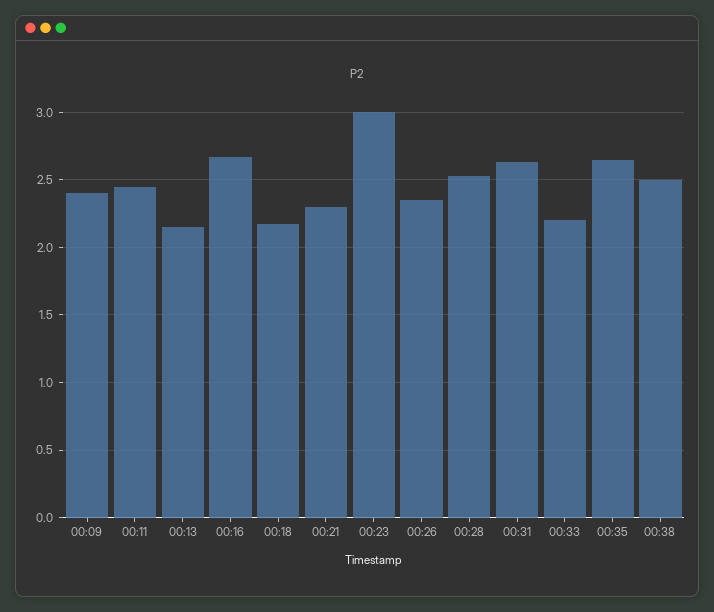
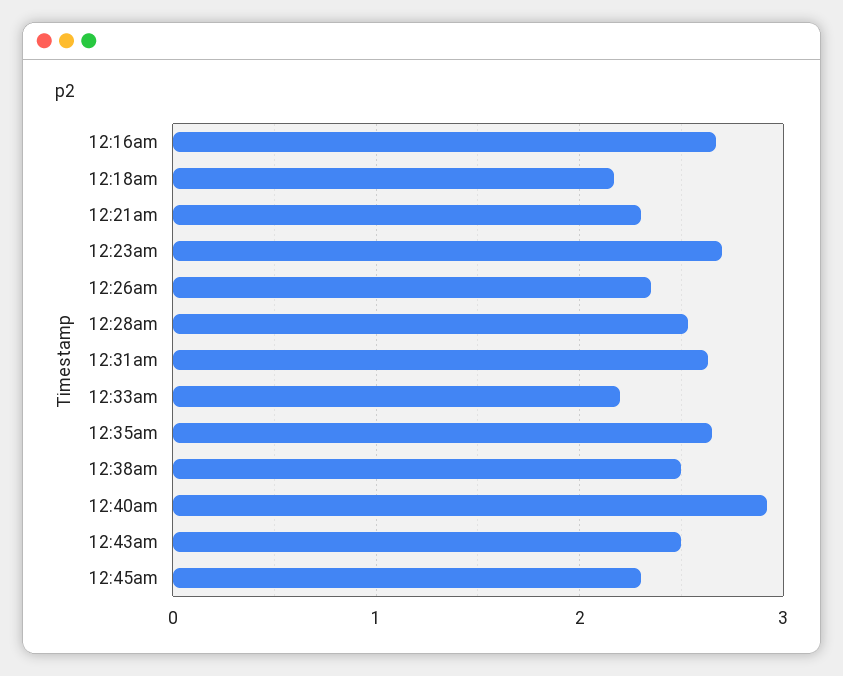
00:09: 2.4 -> none
00:11: 2.45 -> none
00:13: 2.15 -> none
00:23: 3 -> 2.7
12:40am: none -> 2.9
12:43am: none -> 2.5
12:45am: none -> 2.3

